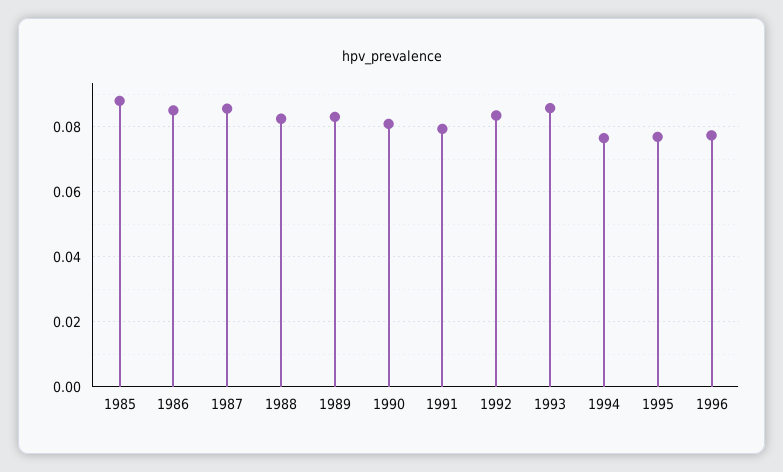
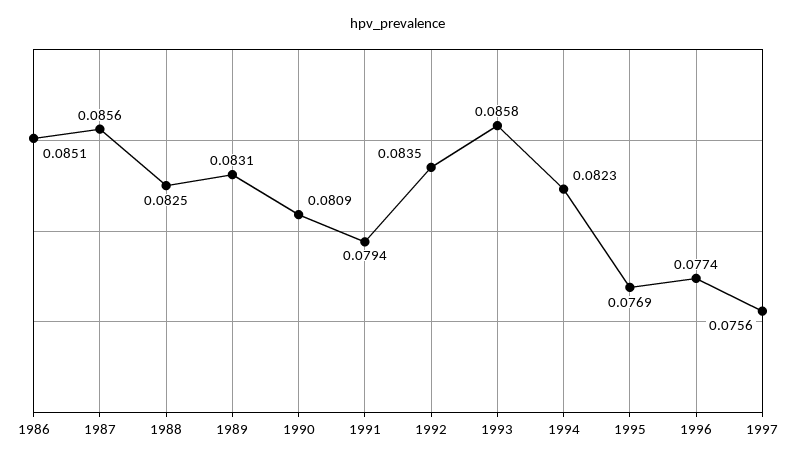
1985: 0.088 -> none
1994: 0.076 -> 0.0823
1997: none -> 0.0756

